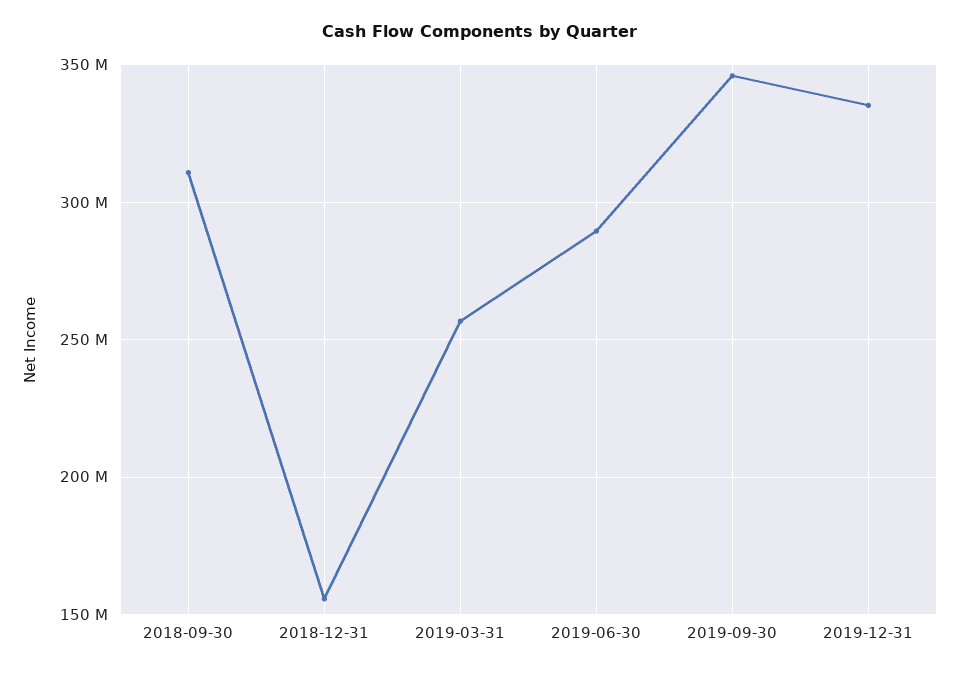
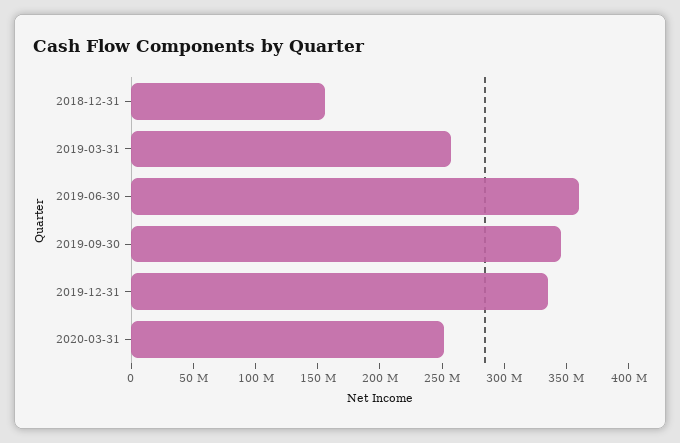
2018-09-30: 310000000 -> none
2019-06-30: 290000000 -> 360000000
2020-03-31: none -> 250000000

